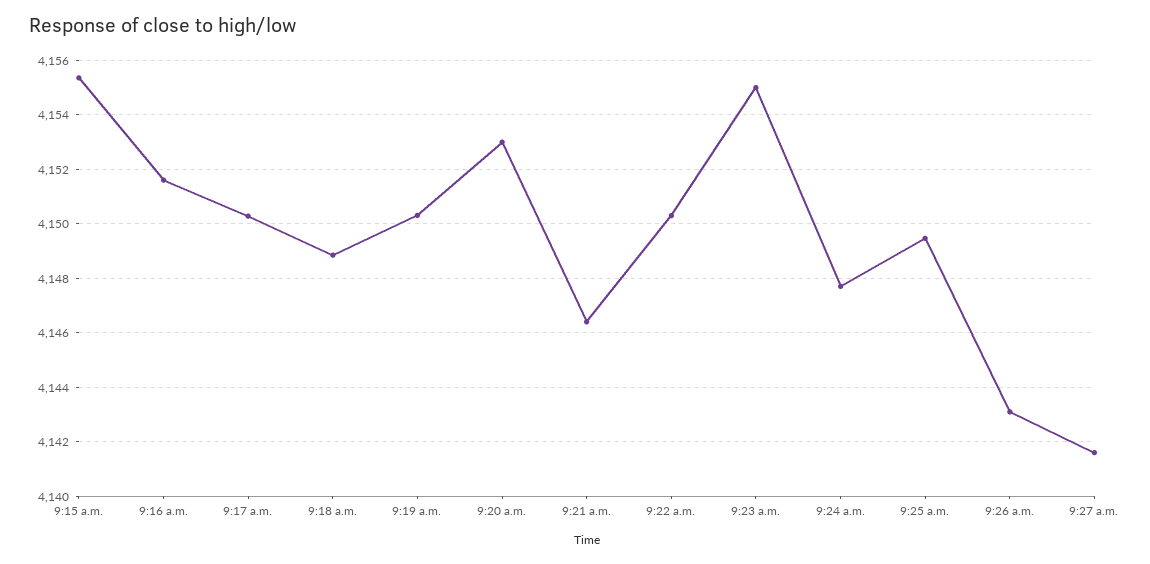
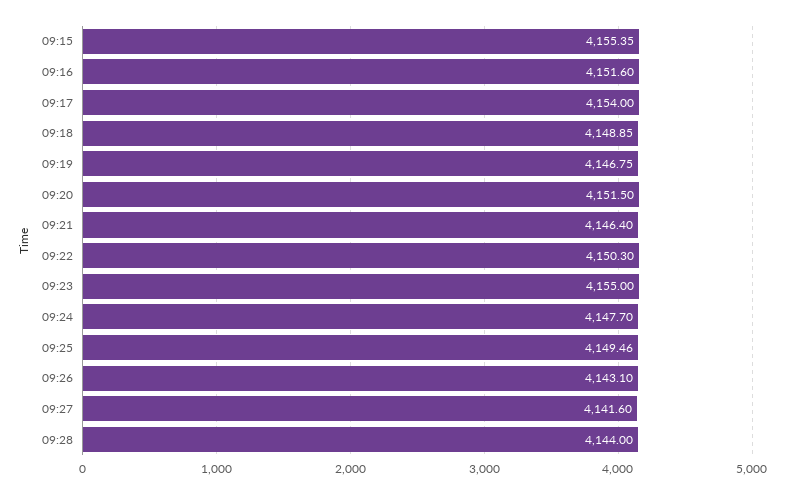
9:17 a.m.: 4150.25 -> 4154
9:19 a.m.: 4150.25 -> 4146.75
9:20 a.m.: 4153 -> 4151.5
09:28: none -> 4144

